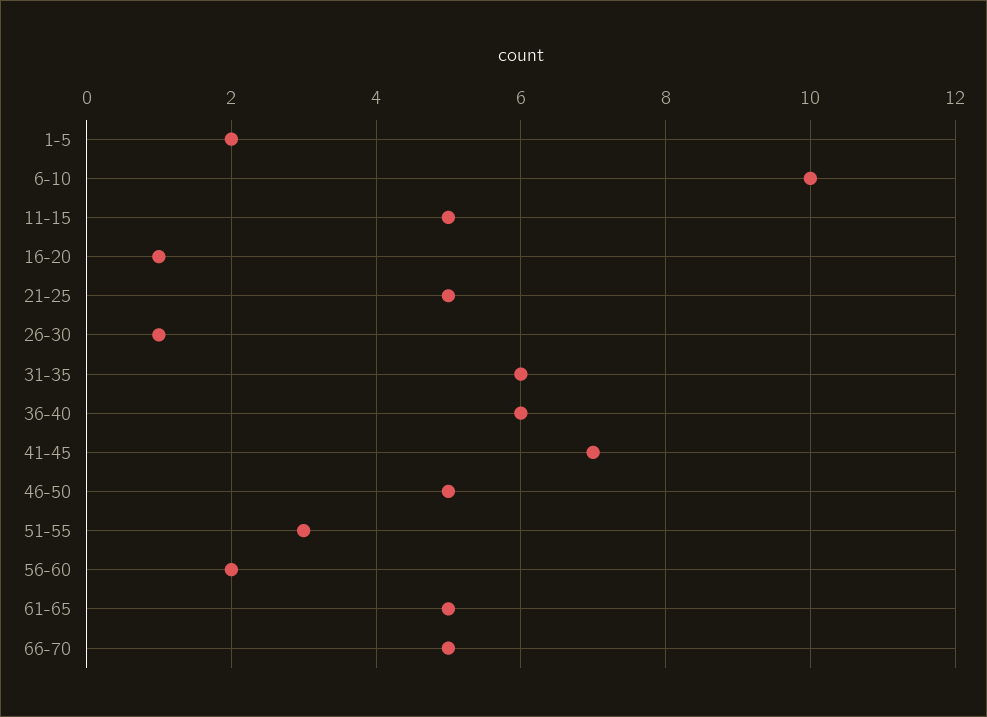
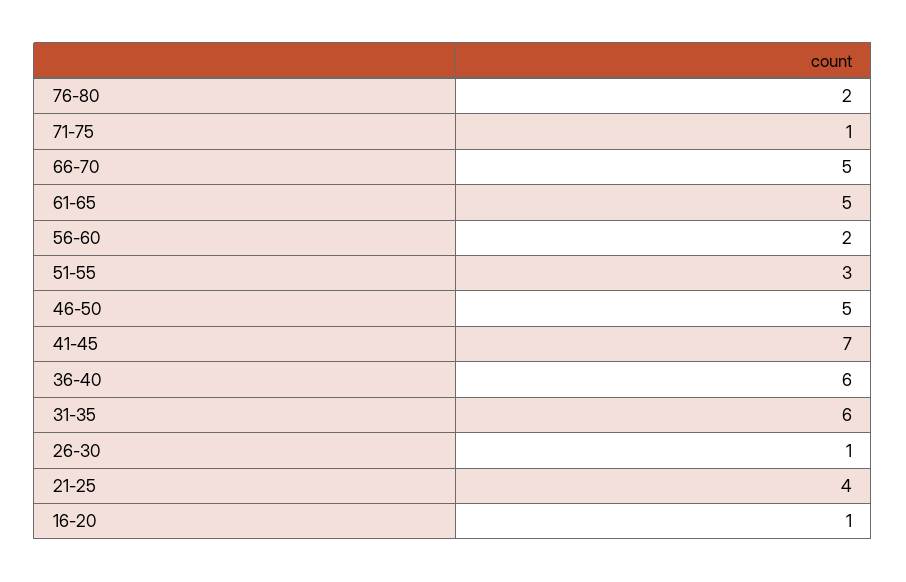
1-5: 2 -> none
6-10: 10 -> none
11-15: 5 -> none
21-25: 5 -> 4
76-80: none -> 2
71-75: none -> 1

